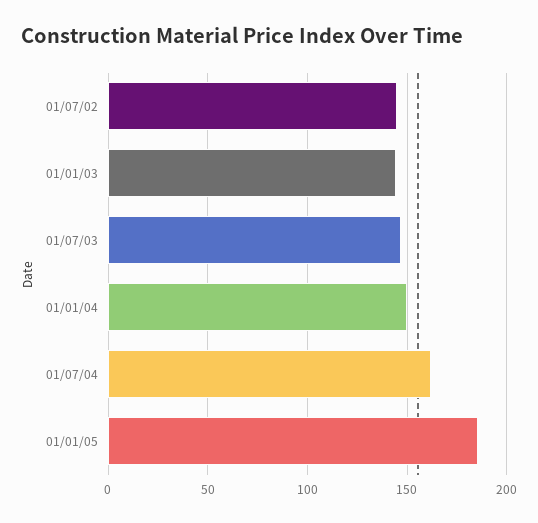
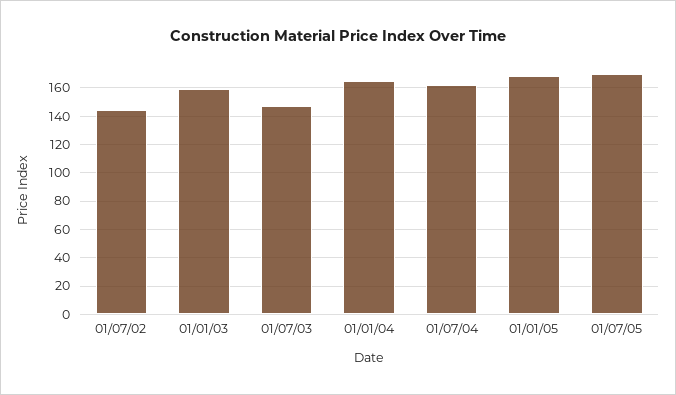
01/01/03: 145 -> 160
01/01/04: 150 -> 165
01/01/05: 185 -> 170
01/07/05: none -> 170

